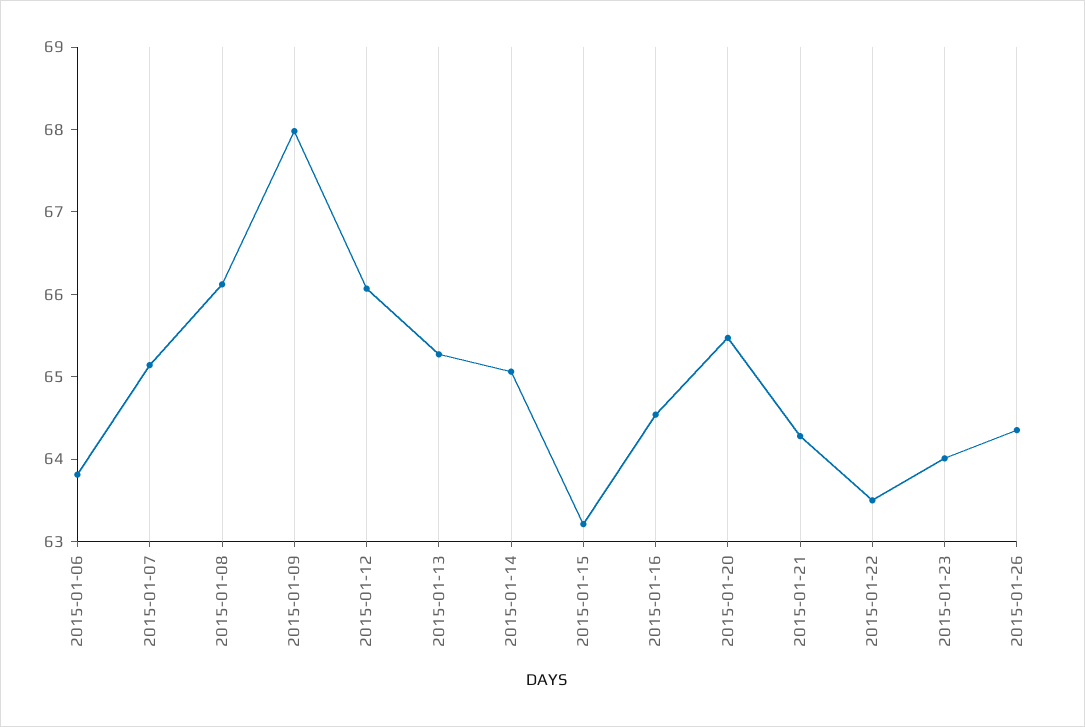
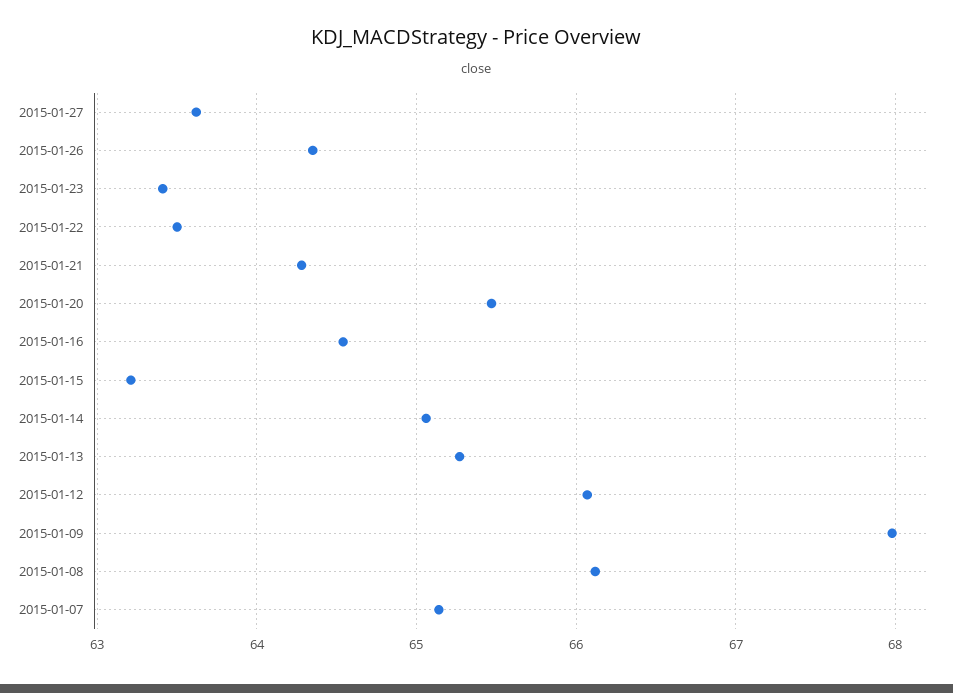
2015-01-06: 63.8 -> none
2015-01-23: 64 -> 63.4
2015-01-27: none -> 63.6

